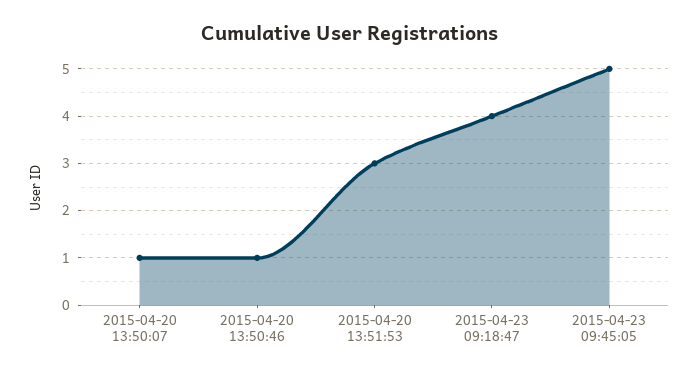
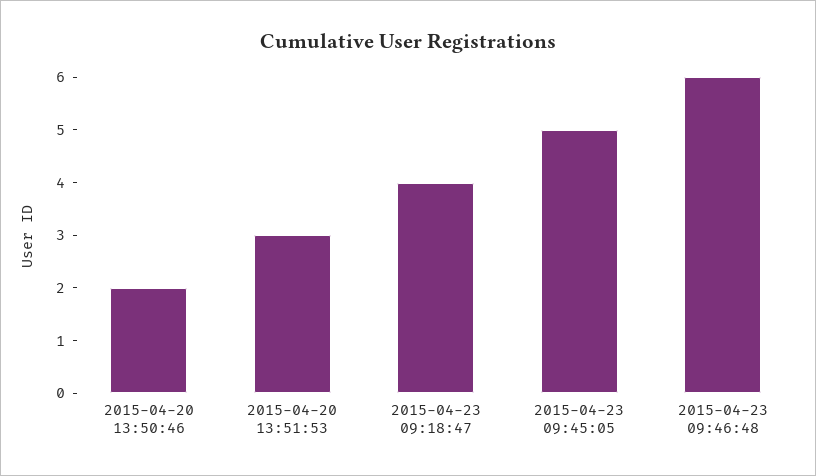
2015-04-20 13:50:07: 1 -> none
2015-04-20 13:50:46: 1 -> 2
2015-04-23 09:46:48: none -> 6

